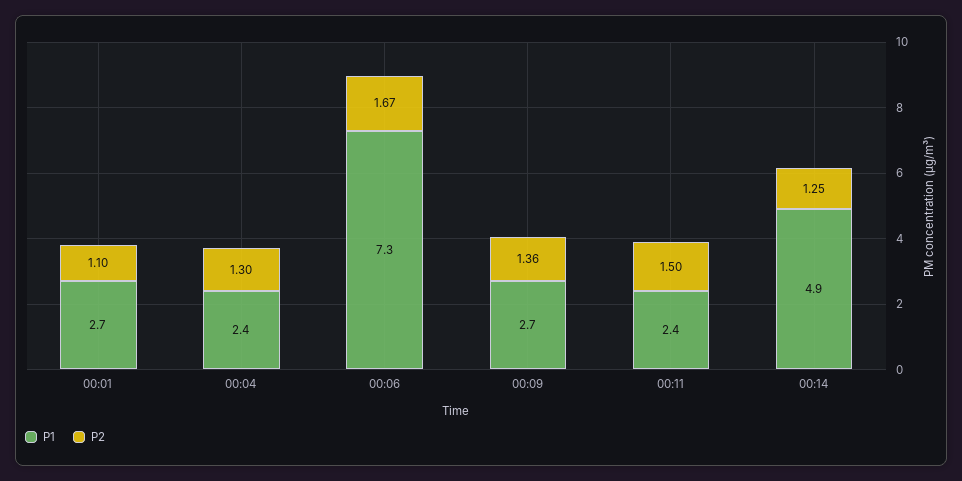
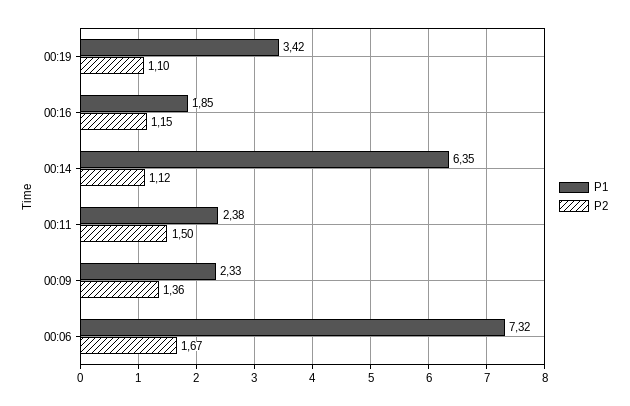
P1, 00:01: 2.7 -> none
P2, 00:01: 1.1 -> none
P1, 00:04: 2.4 -> none
P2, 00:04: 1.3 -> none
P1, 00:09: 2.7 -> 2.33
P1, 00:14: 4.9 -> 6.35
P2, 00:14: 1.25 -> 1.12
P1, 00:19: none -> 3.42
P2, 00:19: none -> 1.1
P1, 00:16: none -> 1.85
P2, 00:16: none -> 1.15

